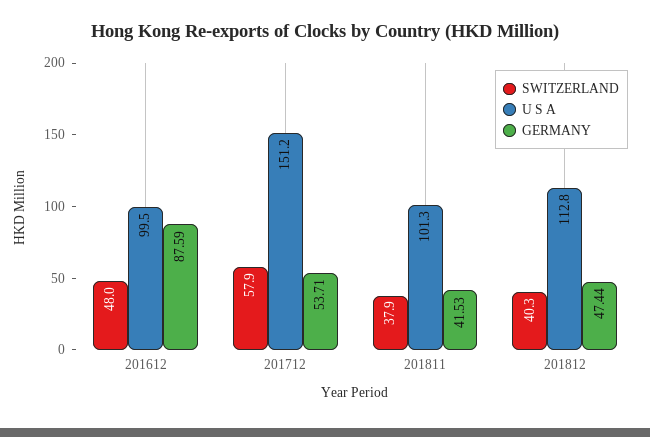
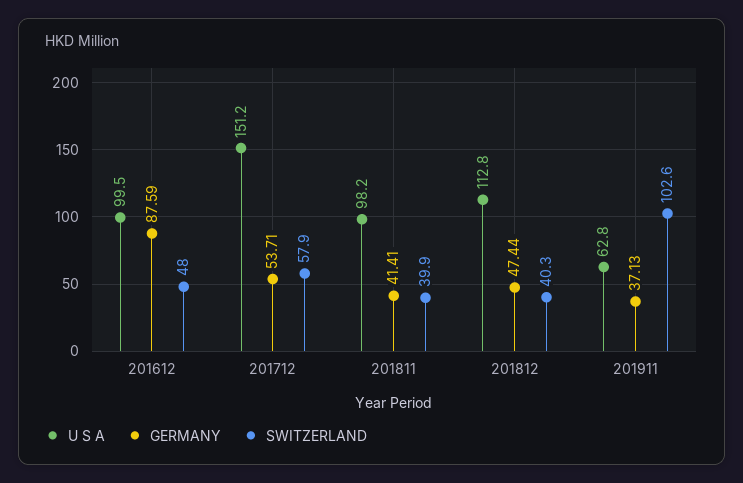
SWITZERLAND, 201811: 37.9 -> 39.9
U S A, 201811: 101.3 -> 98.2
GERMANY, 201811: 41.53 -> 41.41
U S A, 201911: none -> 62.8
GERMANY, 201911: none -> 37.13
SWITZERLAND, 201911: none -> 102.6

